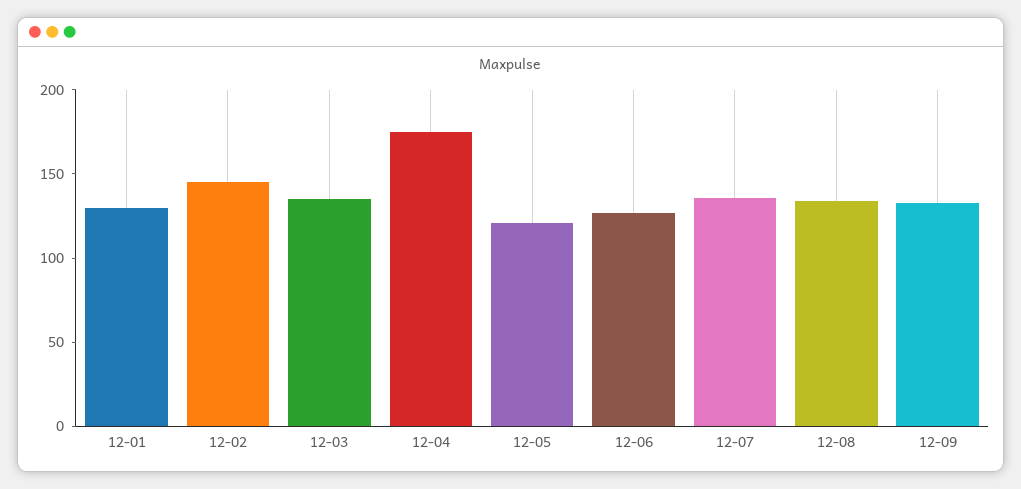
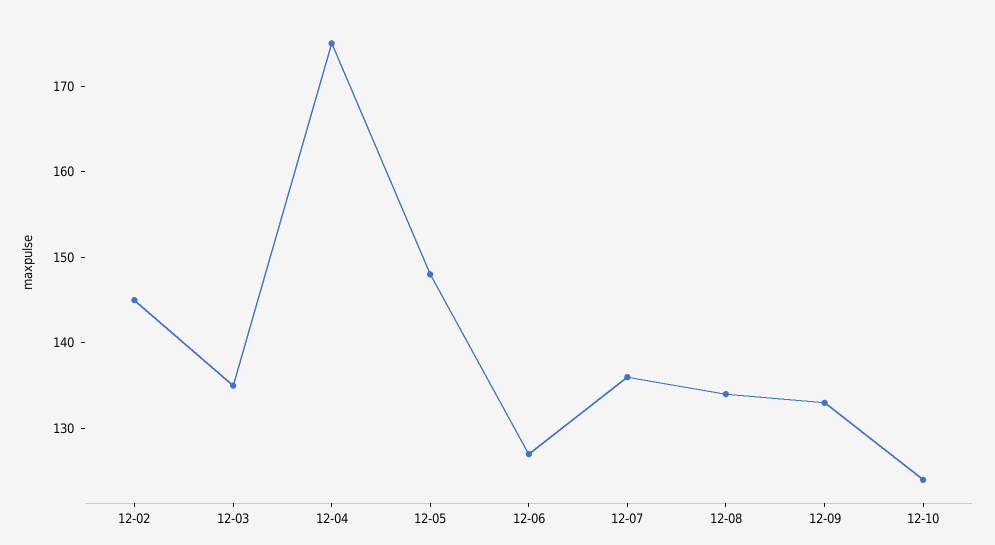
12-01: 130 -> none
12-05: 120 -> 148
12-10: none -> 124

